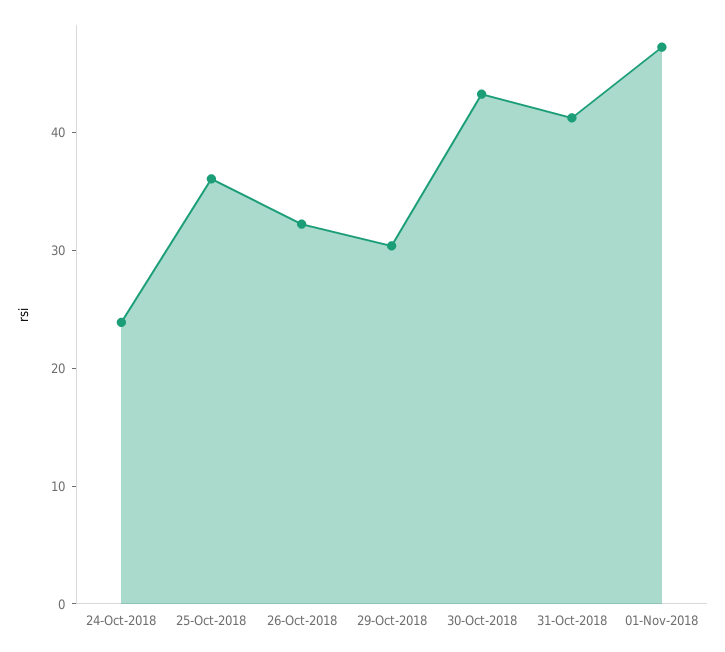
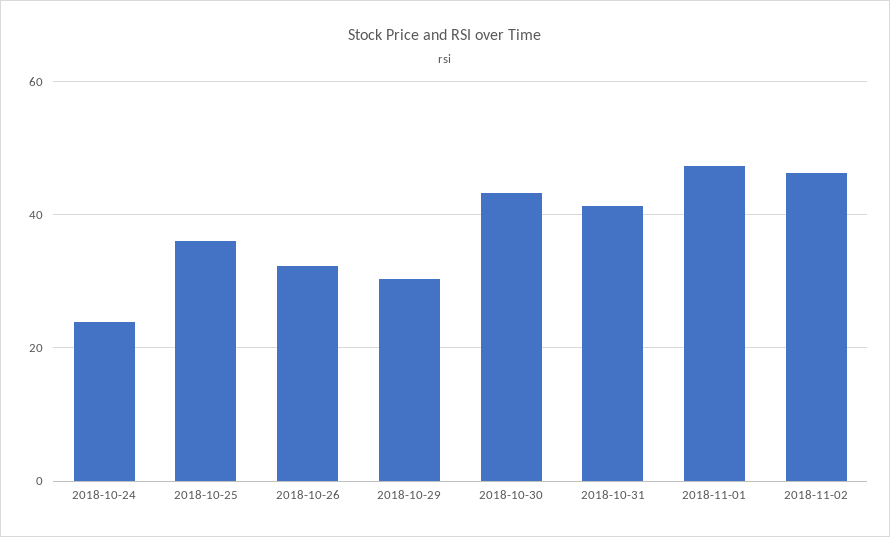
2018-11-02: none -> 46

